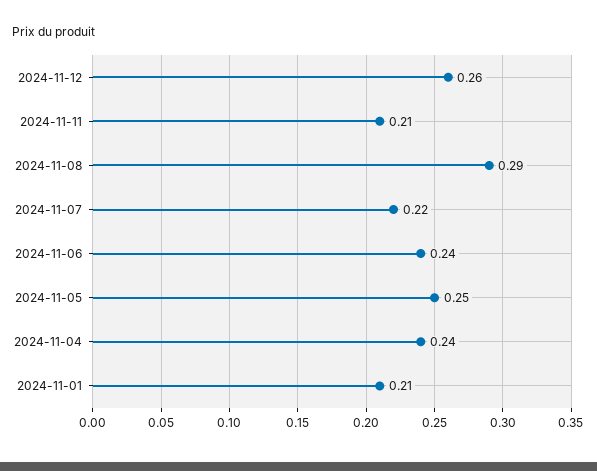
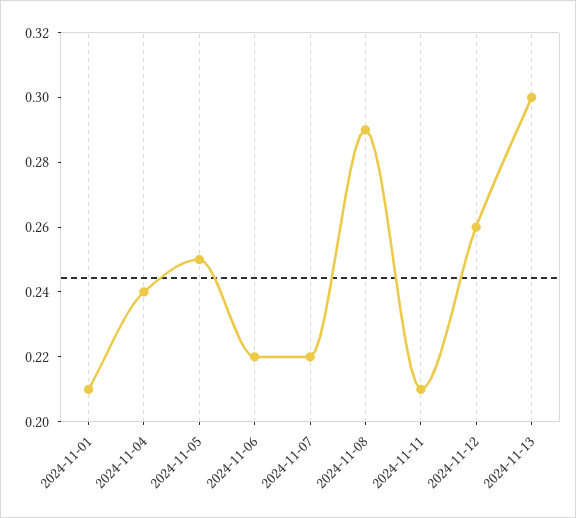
2024-11-06: 0.24 -> 0.22
2024-11-13: none -> 0.3

